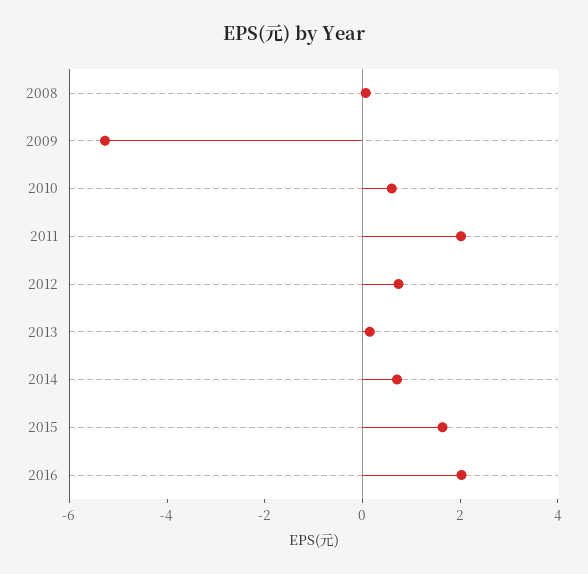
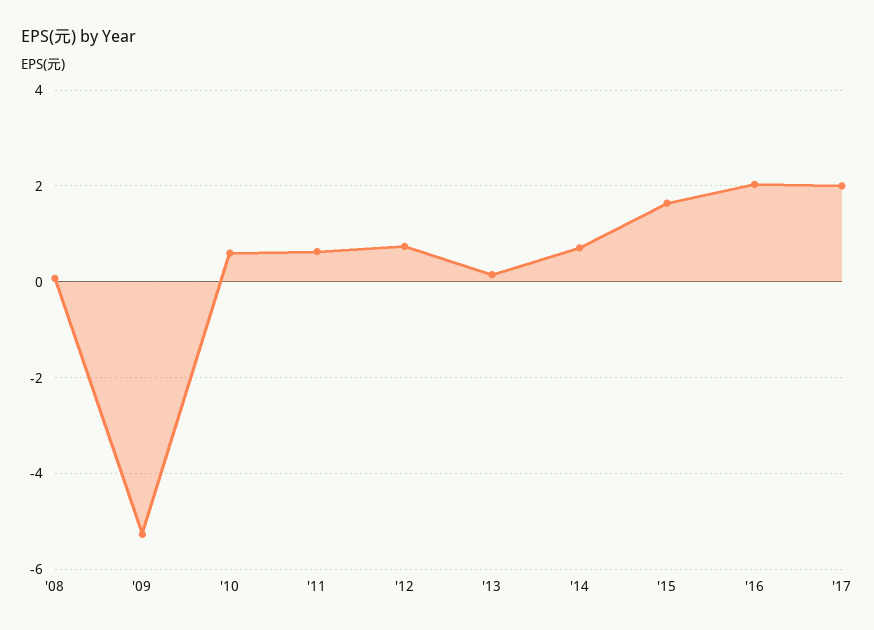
2011: 2 -> 0.6
'17: none -> 2

